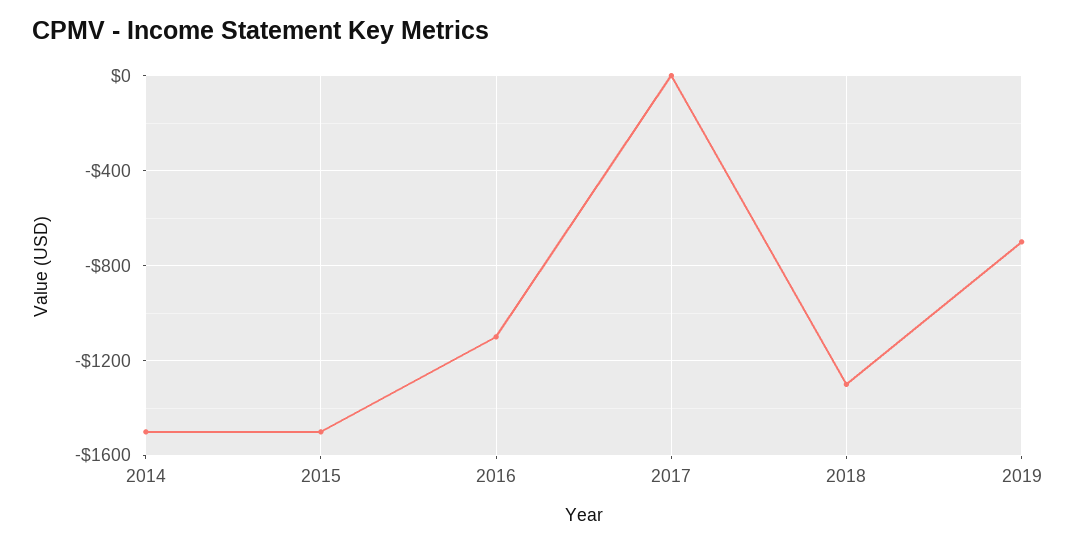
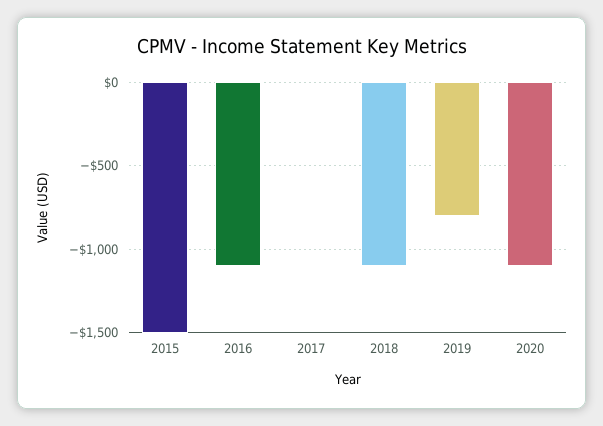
2014: -1500 -> none
2018: -1300 -> -1100
2019: -700 -> -800
2020: none -> -1100

